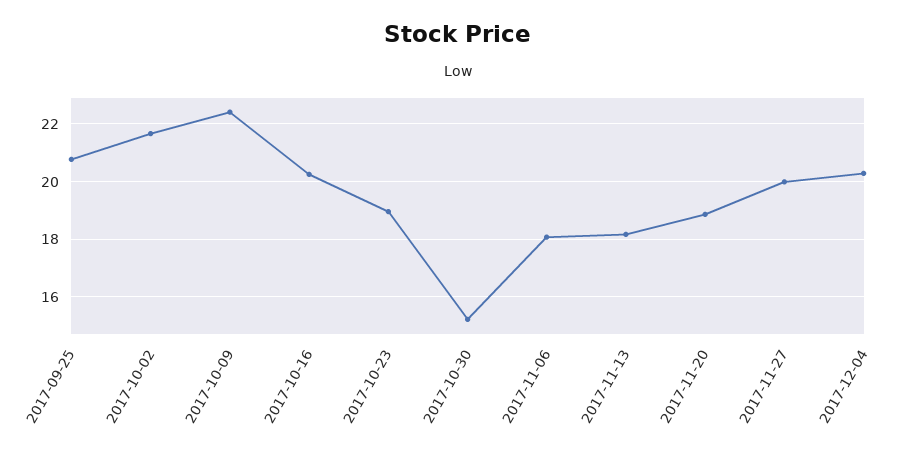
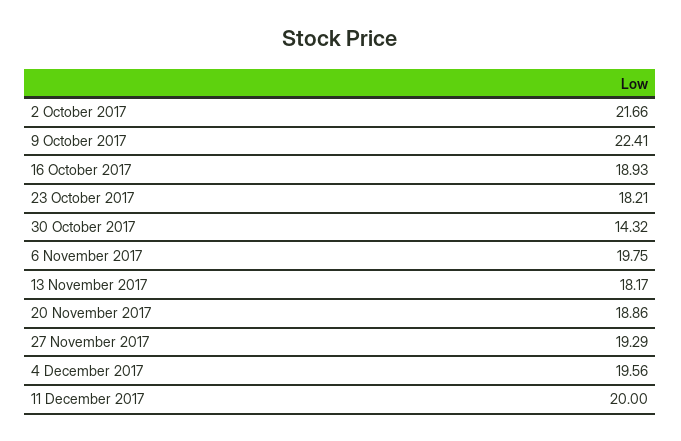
2017-09-25: 20.75 -> none
2017-10-16: 20.25 -> 18.93
2017-10-23: 19 -> 18.21
2017-10-30: 15.25 -> 14.32
2017-11-06: 18 -> 19.75
2017-11-27: 20 -> 19.29
2017-12-04: 20.25 -> 19.56
11 December 2017: none -> 20

